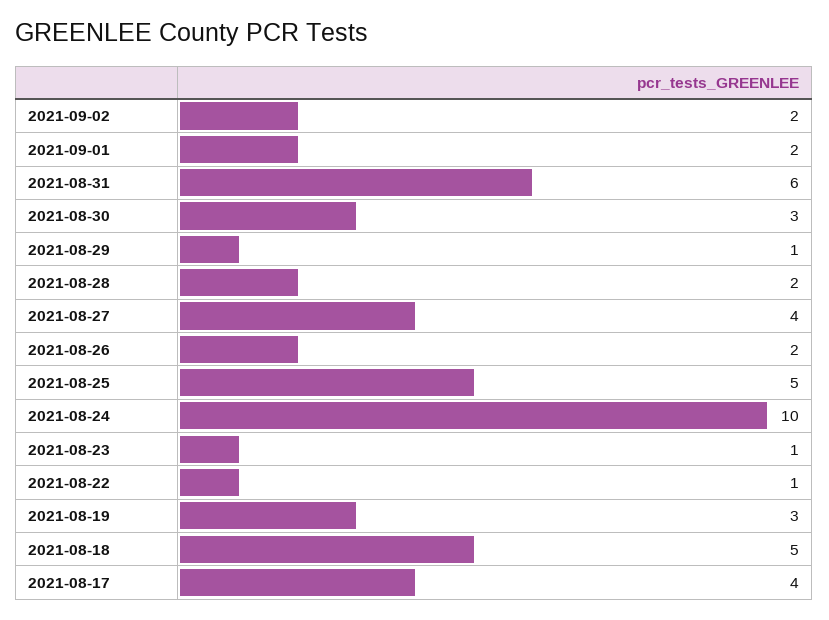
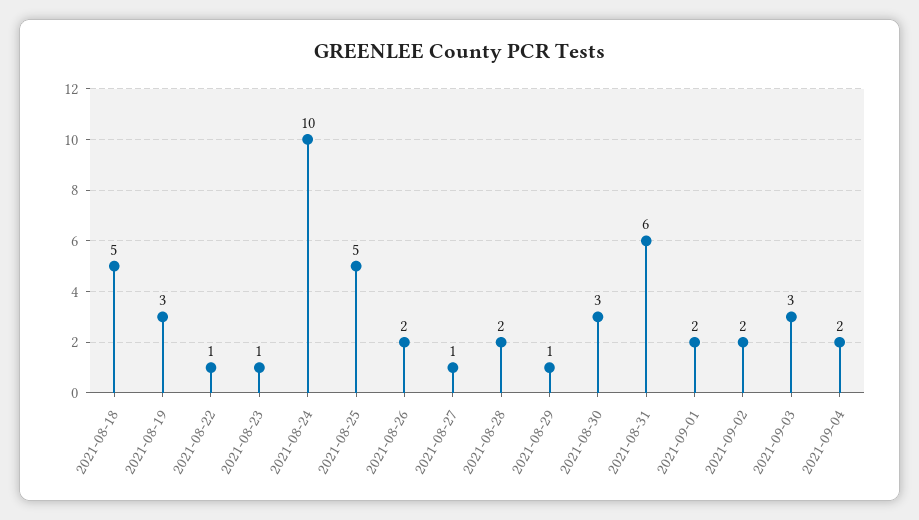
2021-08-27: 4 -> 1
2021-08-17: 4 -> none
2021-09-03: none -> 3
2021-09-04: none -> 2

